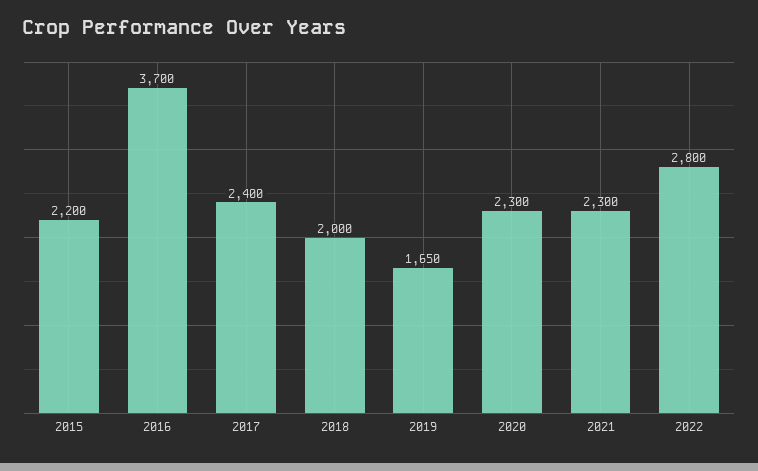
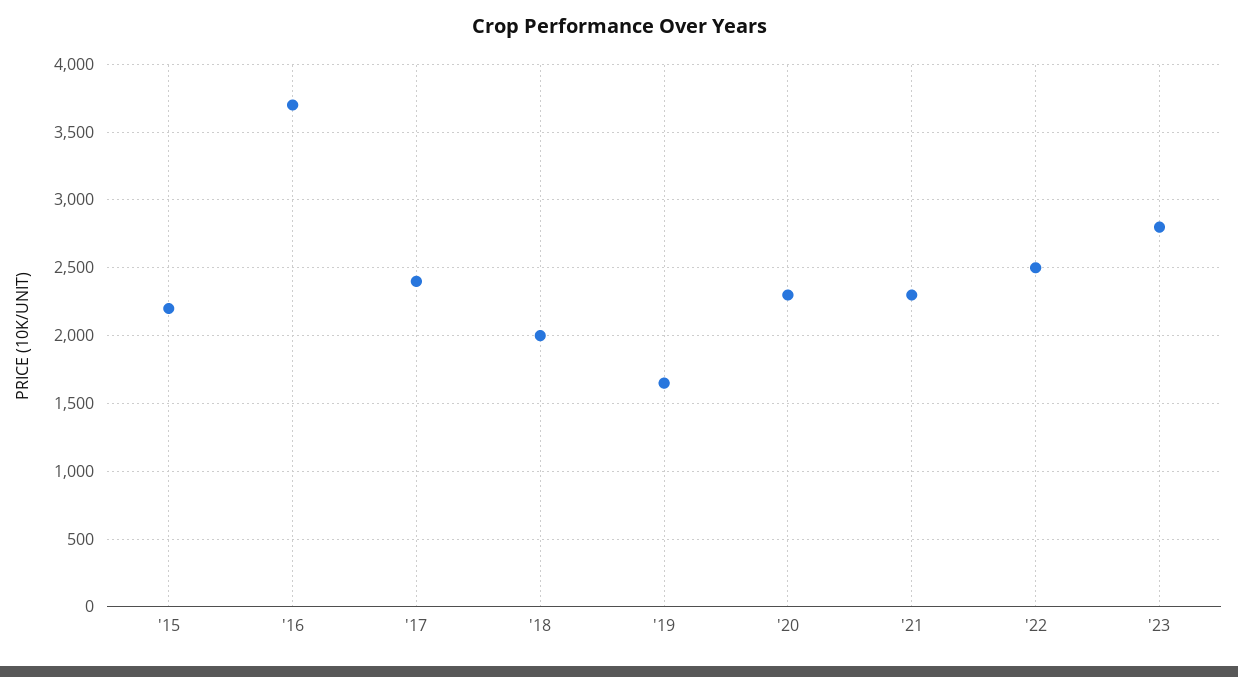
2022: 2800 -> 2500
'23: none -> 2800

